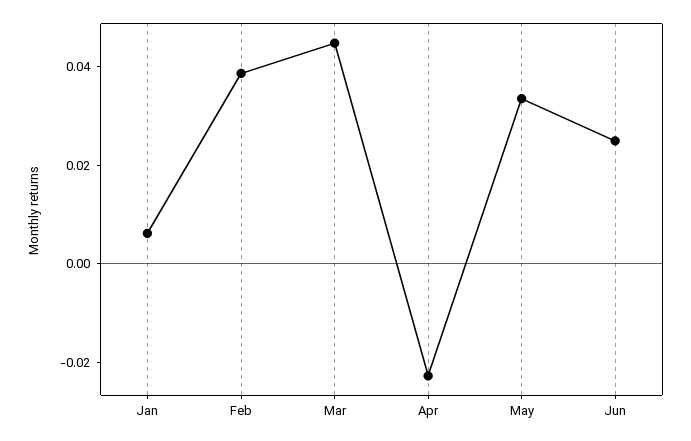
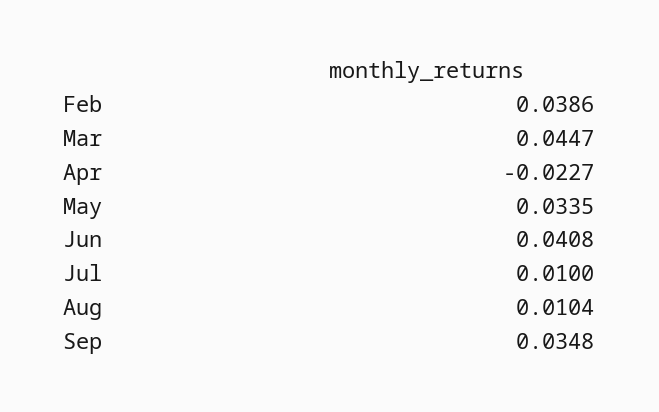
Jan: 0.005 -> none
Jun: 0.025 -> 0.0408
Jul: none -> 0.01
Aug: none -> 0.0104
Sep: none -> 0.0348

